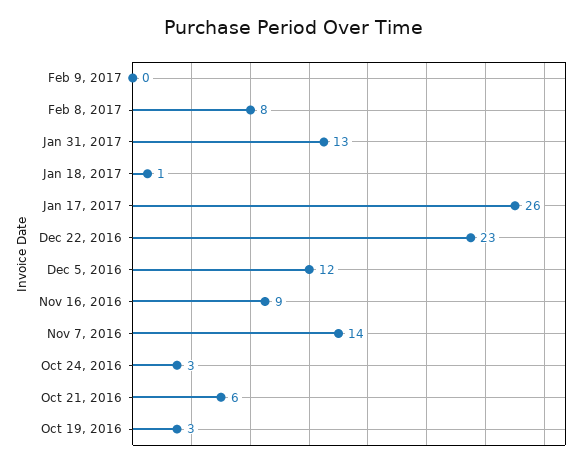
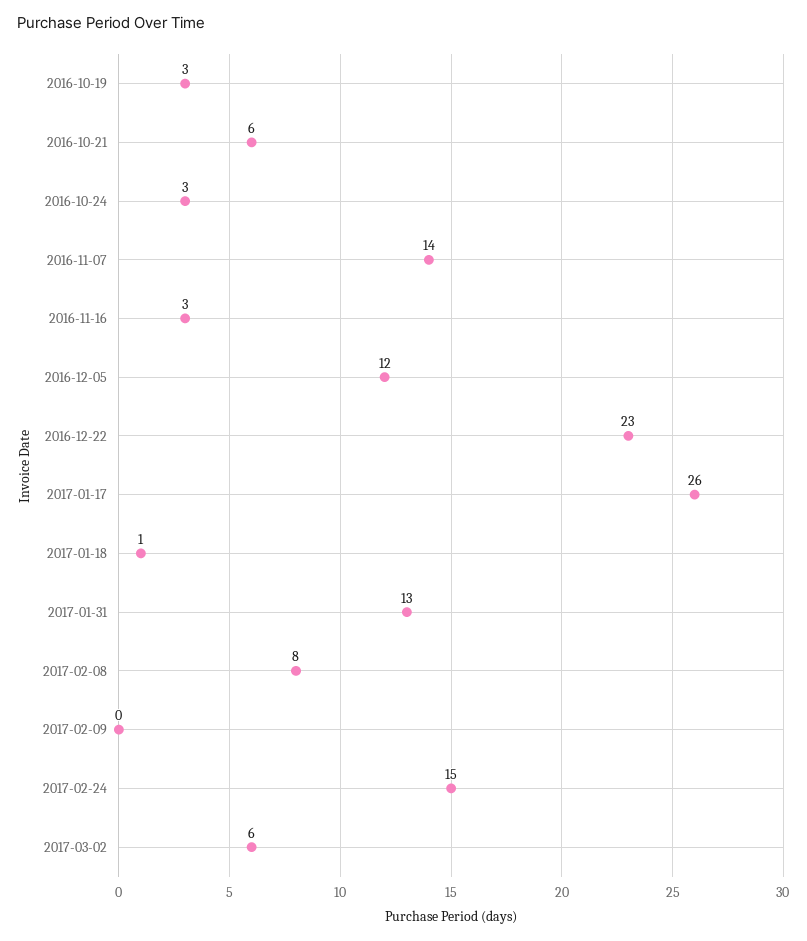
Nov 16, 2016: 9 -> 3
2017-02-24: none -> 15
2017-03-02: none -> 6

